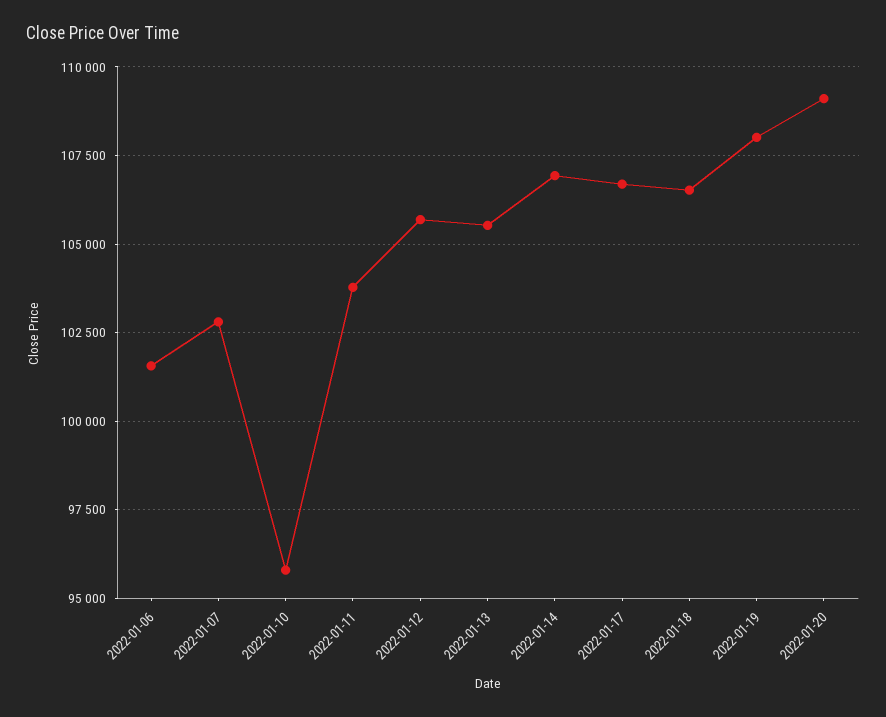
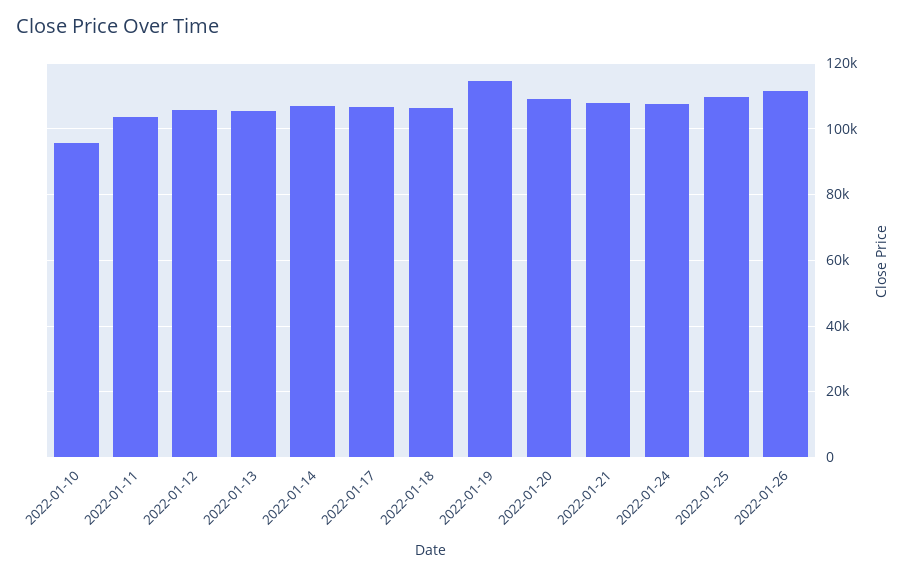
2022-01-06: 101500 -> none
2022-01-07: 102750 -> none
2022-01-19: 108000 -> 114000
2022-01-21: none -> 108000
2022-01-24: none -> 108000
2022-01-25: none -> 110000
2022-01-26: none -> 112000

